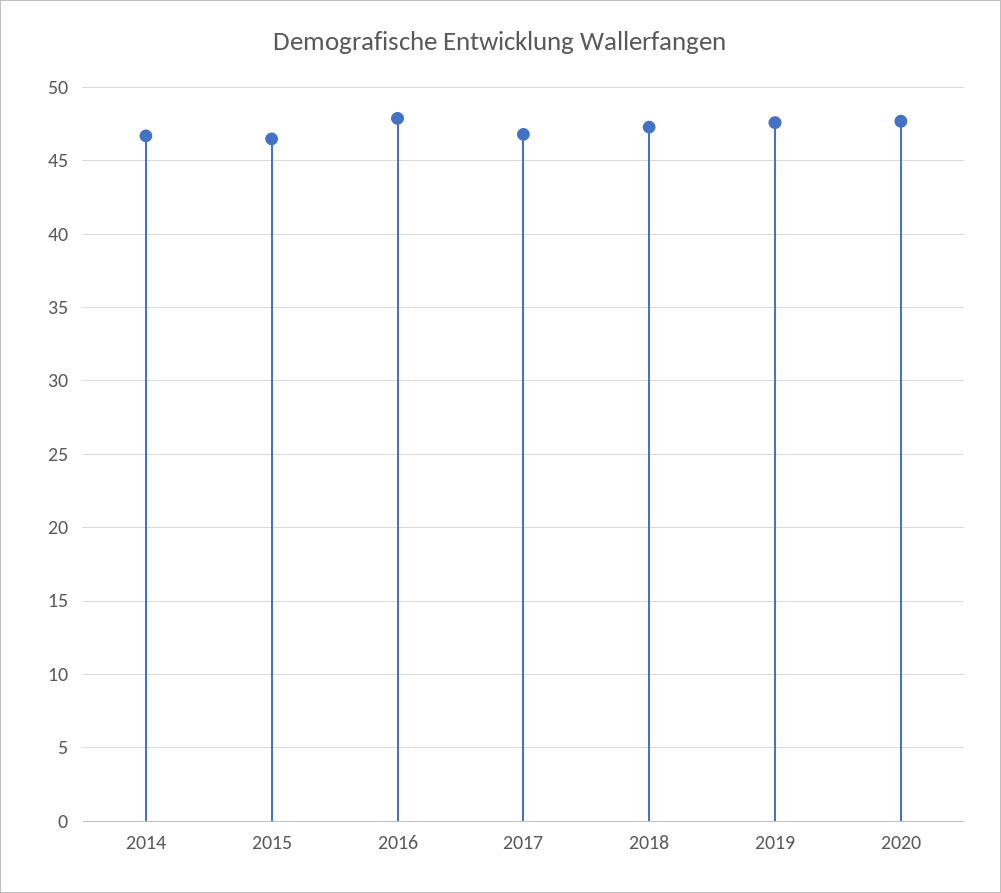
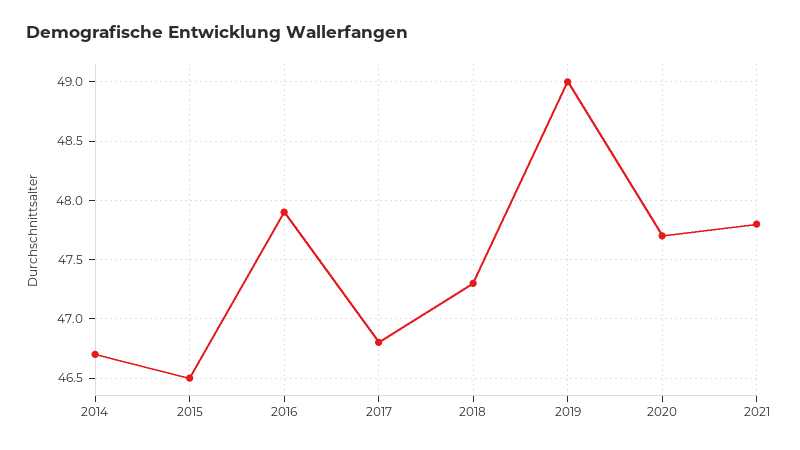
2019: 47.5 -> 49
2021: none -> 47.8

